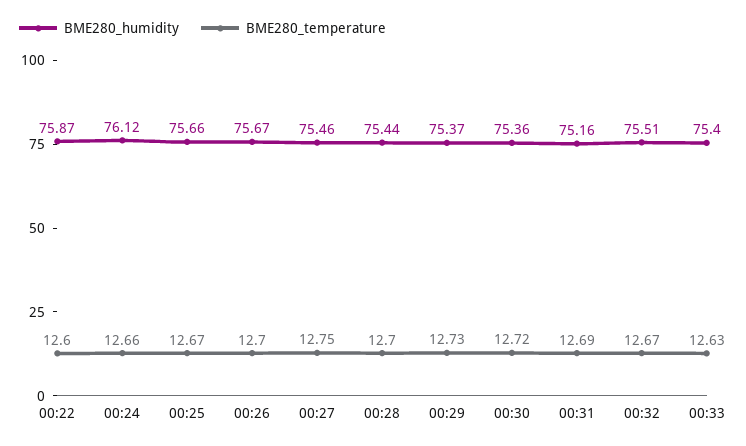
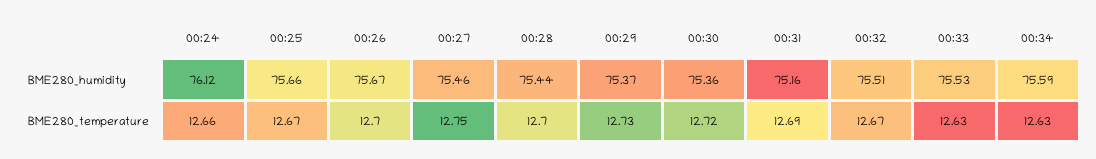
BME280_humidity, 00:22: 75.87 -> none
BME280_temperature, 00:22: 12.6 -> none
BME280_humidity, 00:33: 75.4 -> 75.53
BME280_humidity, 00:34: none -> 75.59
BME280_temperature, 00:34: none -> 12.63

